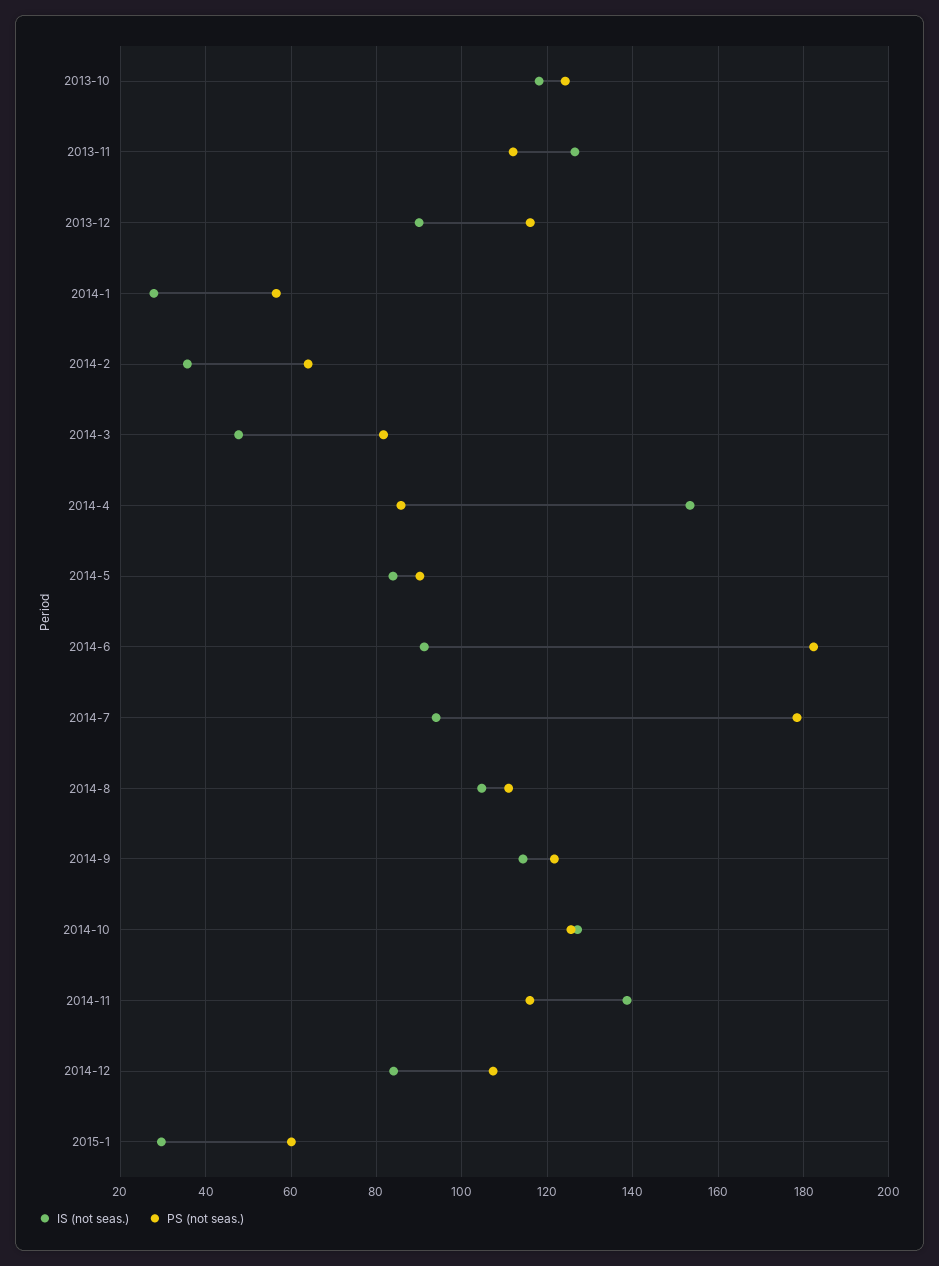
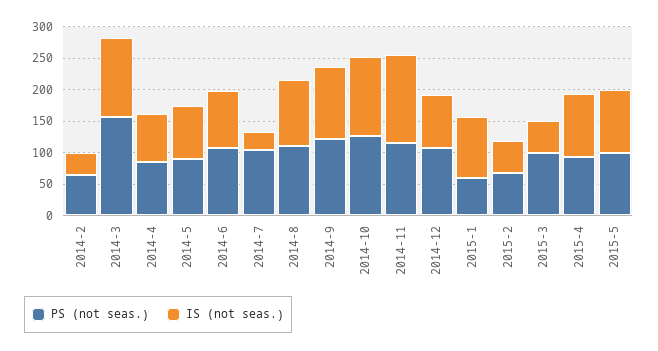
IS (not seas.), 2013-10: 118 -> none
PS (not seas.), 2013-10: 124 -> none
IS (not seas.), 2013-11: 126 -> none
PS (not seas.), 2013-11: 112 -> none
IS (not seas.), 2013-12: 90 -> none
PS (not seas.), 2013-12: 116 -> none
IS (not seas.), 2014-1: 28 -> none
PS (not seas.), 2014-1: 56 -> none
IS (not seas.), 2014-3: 48 -> 125
PS (not seas.), 2014-3: 82 -> 150
IS (not seas.), 2014-4: 154 -> 75
PS (not seas.), 2014-6: 182 -> 100
IS (not seas.), 2014-7: 94 -> 25
PS (not seas.), 2014-7: 178 -> 100
IS (not seas.), 2015-1: 30 -> 100
PS (not seas.), 2015-2: none -> 75
IS (not seas.), 2015-2: none -> 50
PS (not seas.), 2015-3: none -> 100
IS (not seas.), 2015-3: none -> 50
PS (not seas.), 2015-4: none -> 100
IS (not seas.), 2015-4: none -> 100
PS (not seas.), 2015-5: none -> 100
IS (not seas.), 2015-5: none -> 100

